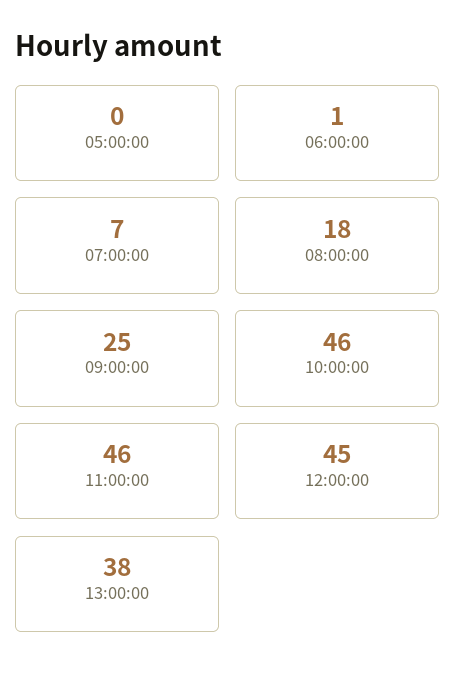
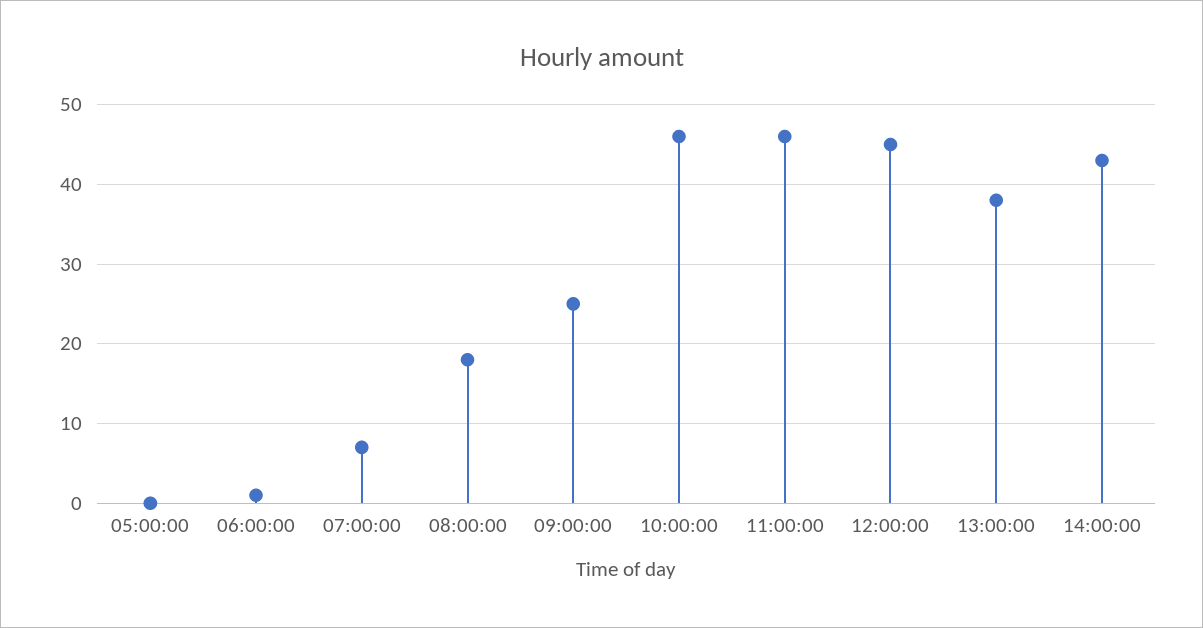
14:00:00: none -> 43

